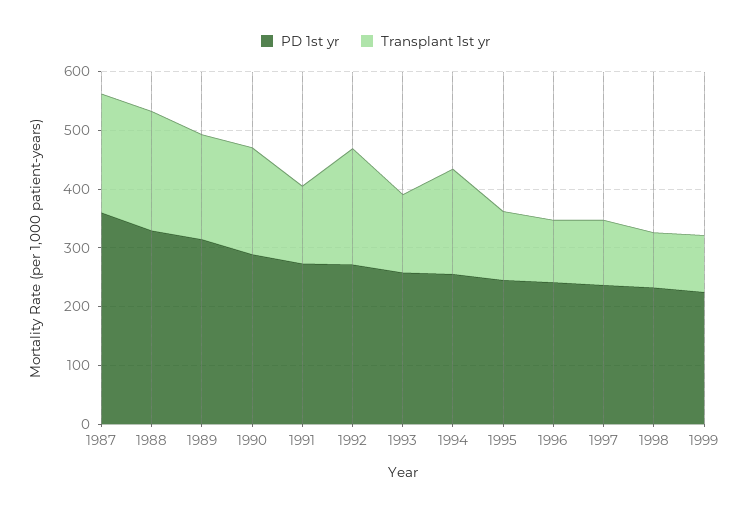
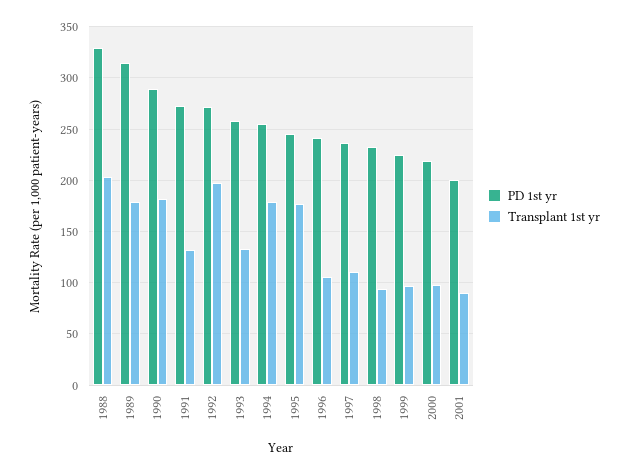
PD 1st yr, 1987: 360 -> none
Transplant 1st yr, 1987: 200 -> none
Transplant 1st yr, 1995: 120 -> 180
PD 1st yr, 2000: none -> 220
Transplant 1st yr, 2000: none -> 100
PD 1st yr, 2001: none -> 200
Transplant 1st yr, 2001: none -> 90

